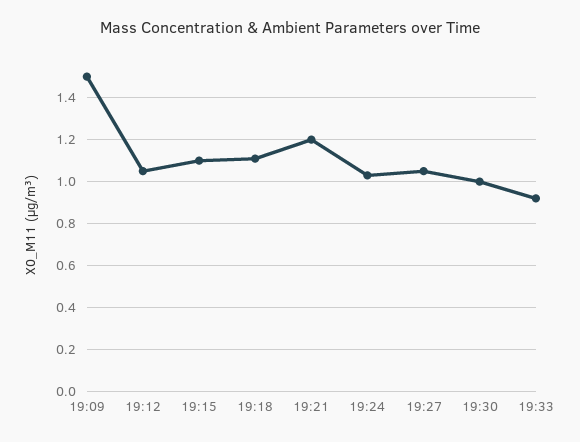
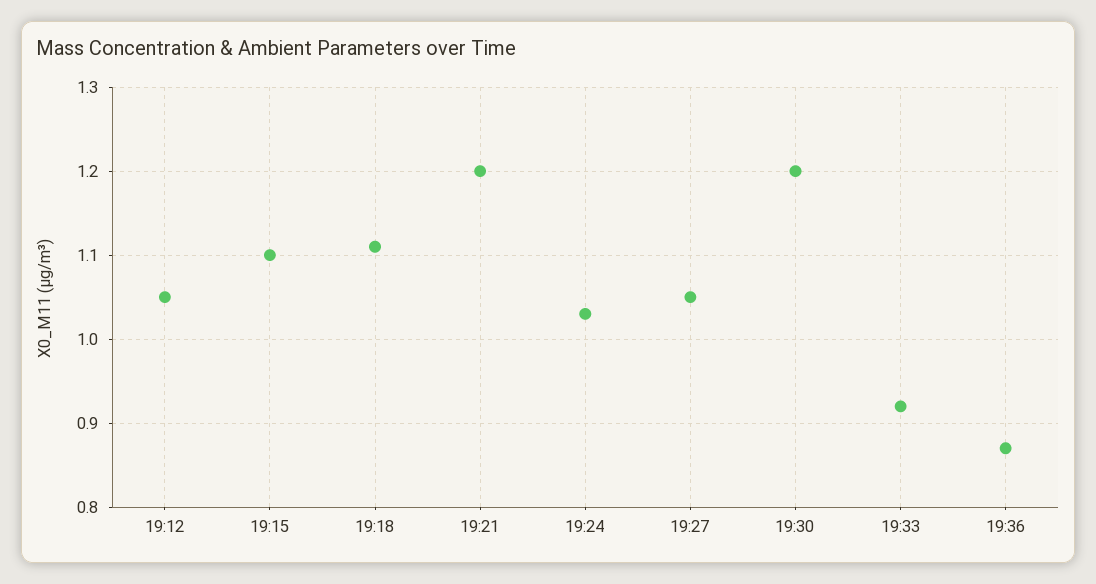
19:09: 1.5 -> none
19:30: 1 -> 1.2
19:36: none -> 0.87

